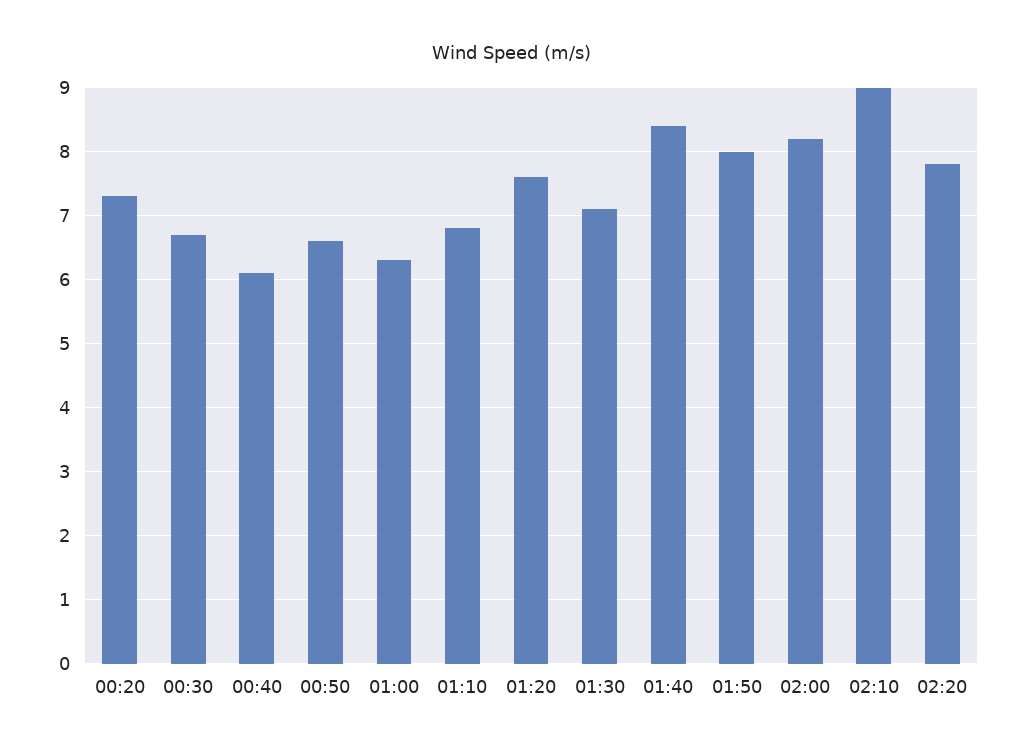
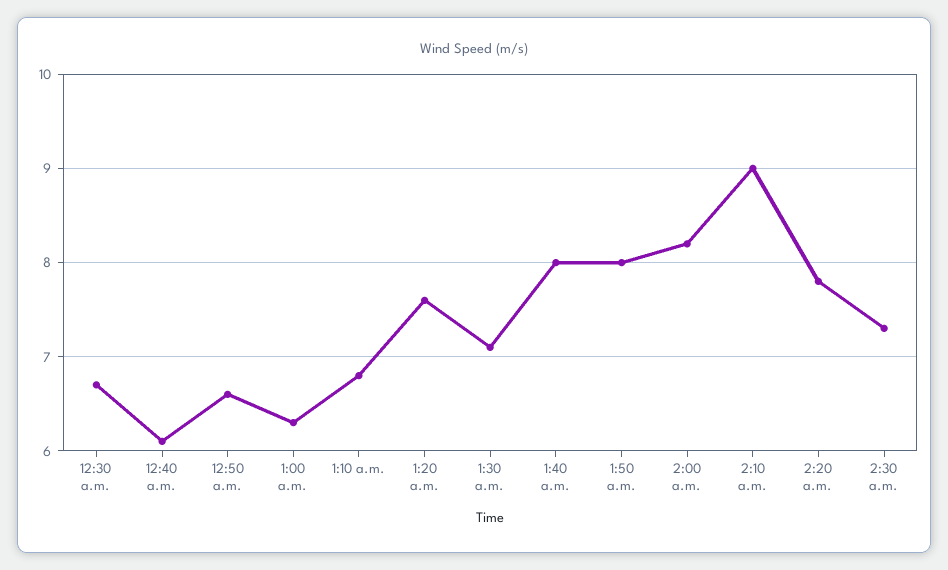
00:20: 7.3 -> none
01:40: 8.4 -> 8
2:30 a.m.: none -> 7.3

